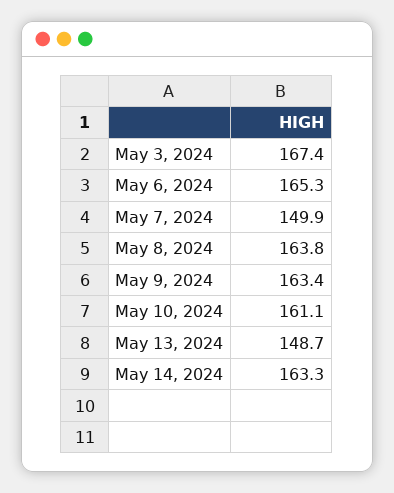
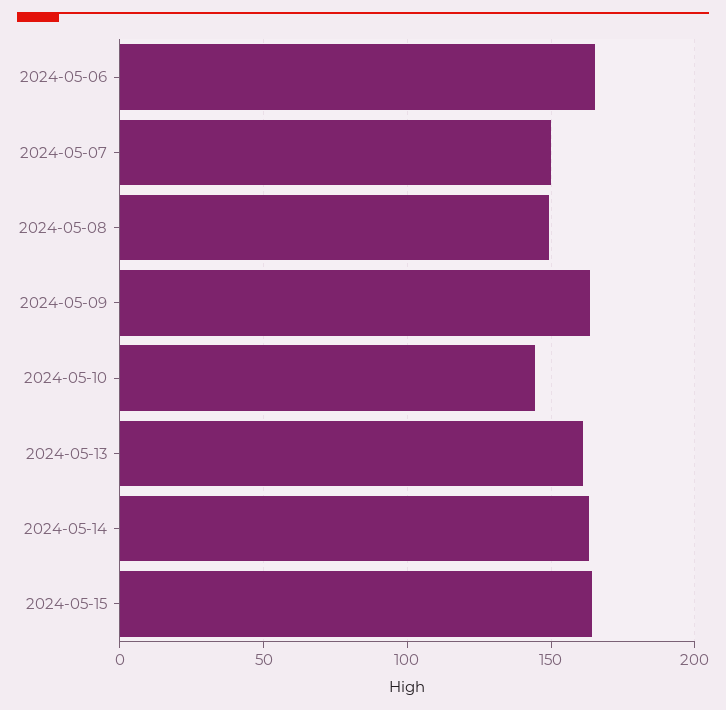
May 3, 2024: 167.4 -> none
May 8, 2024: 163.8 -> 150
May 10, 2024: 161.1 -> 145
May 13, 2024: 148.7 -> 160
2024-05-15: none -> 165

